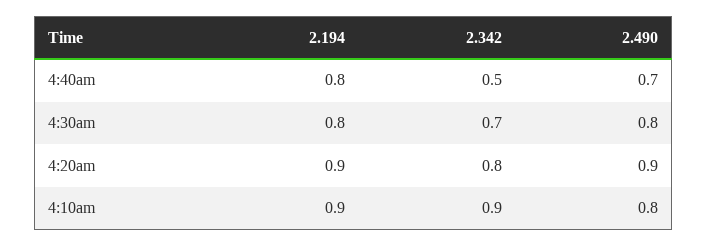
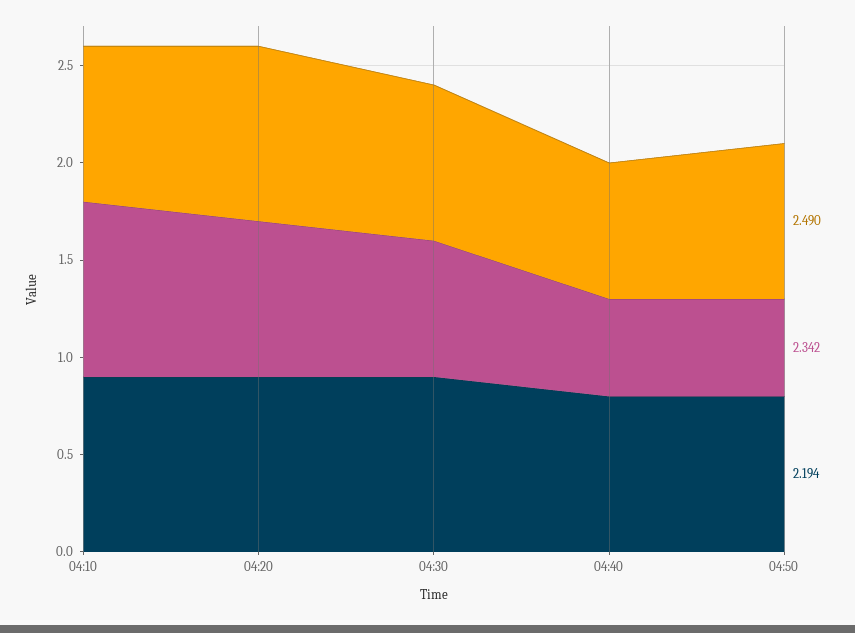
2.194, 4:30am: 0.8 -> 0.9
2.490, 04:50: none -> 0.8
2.342, 04:50: none -> 0.5
2.194, 04:50: none -> 0.8

